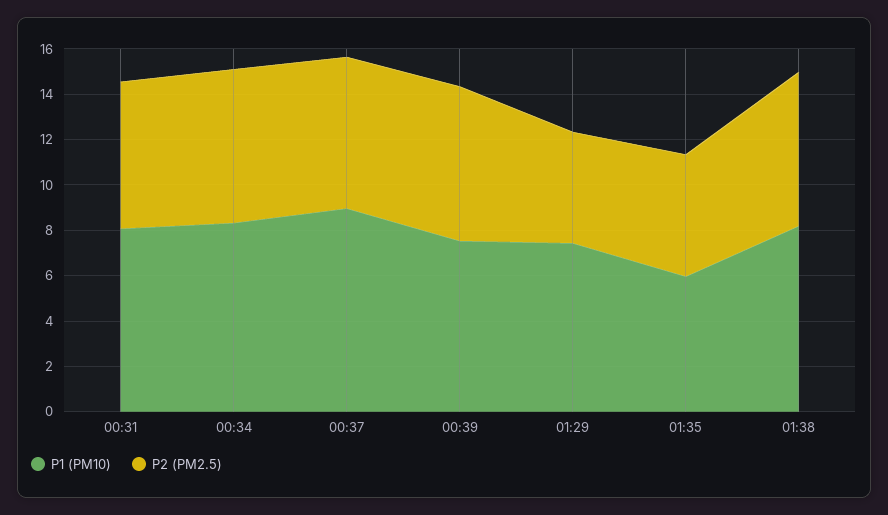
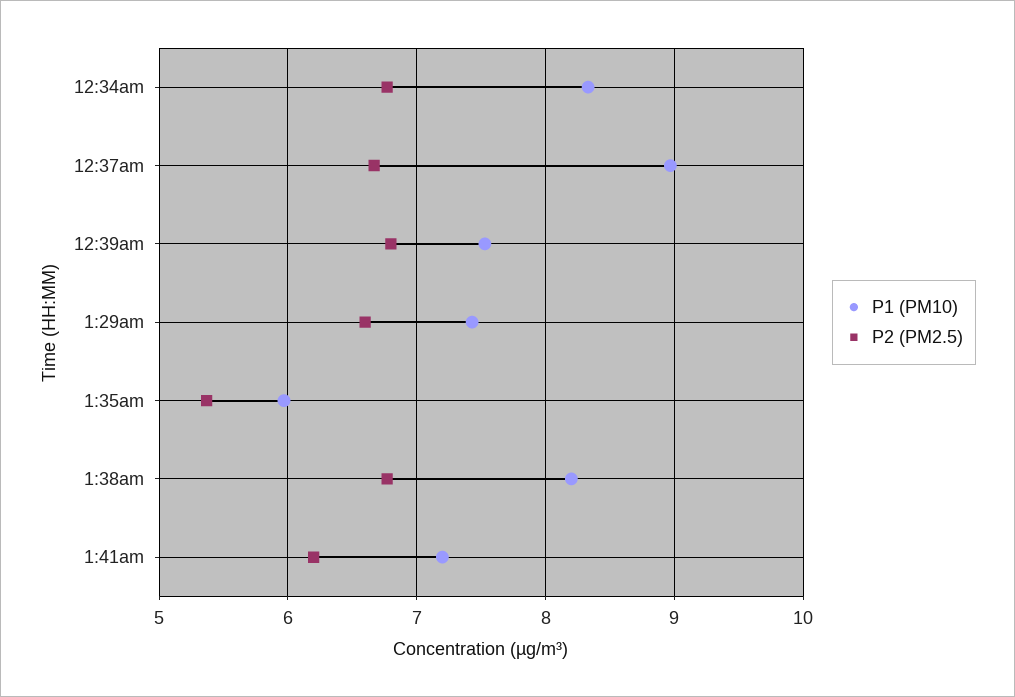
P1 (PM10), 00:31: 8 -> none
P2 (PM2.5), 00:31: 6.5 -> none
P2 (PM2.5), 01:29: 5 -> 6.6
P1 (PM10), 1:41am: none -> 7.2
P2 (PM2.5), 1:41am: none -> 6.2

